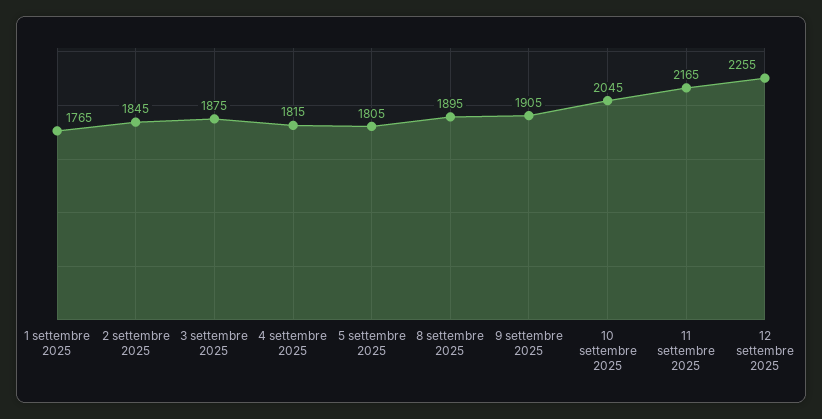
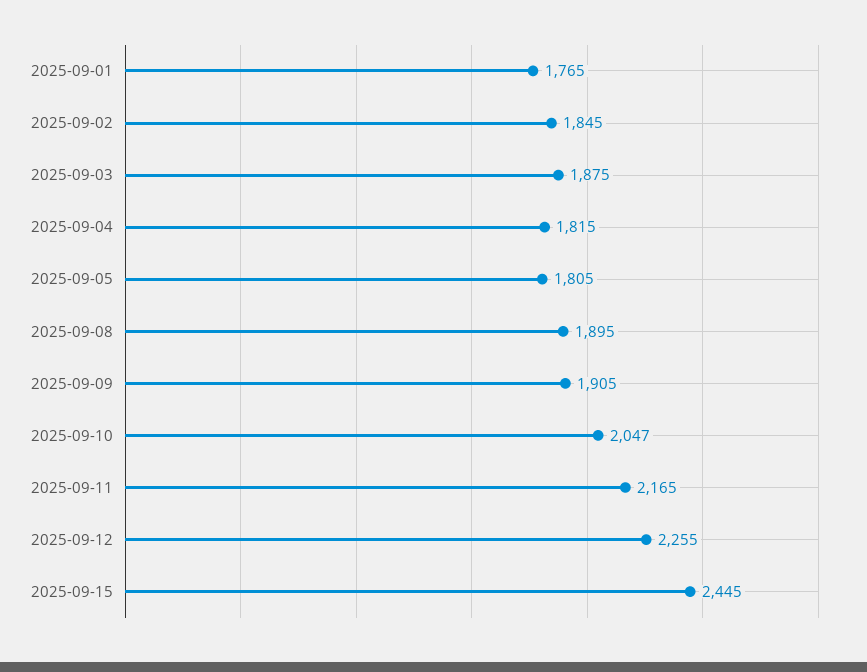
10 settembre 2025: 2045 -> 2047
2025-09-15: none -> 2445

